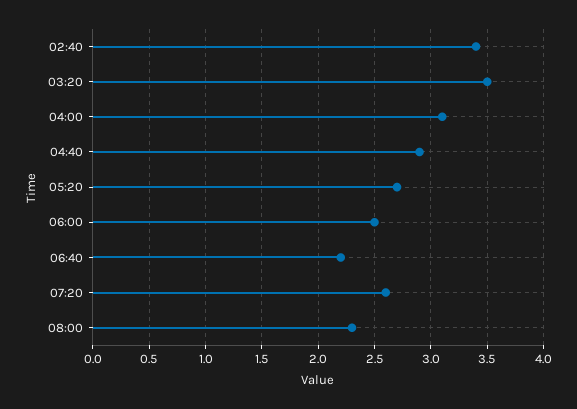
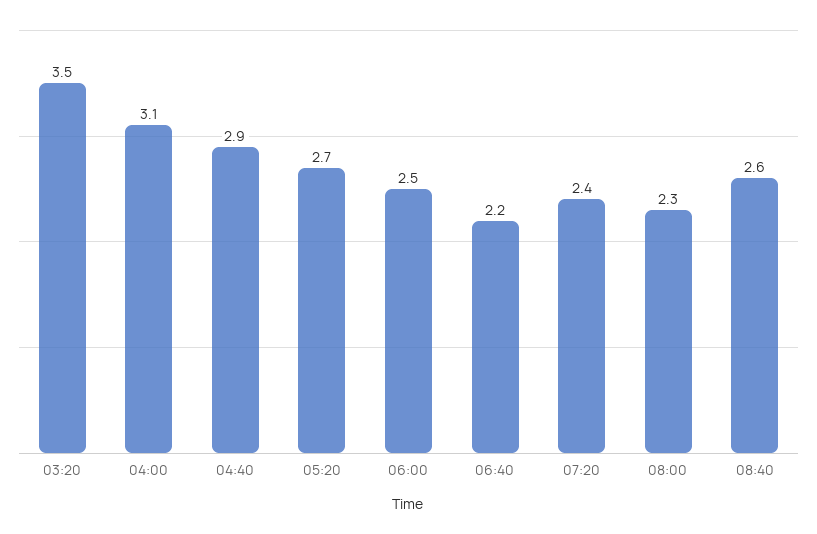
02:40: 3.4 -> none
07:20: 2.6 -> 2.4
08:40: none -> 2.6

